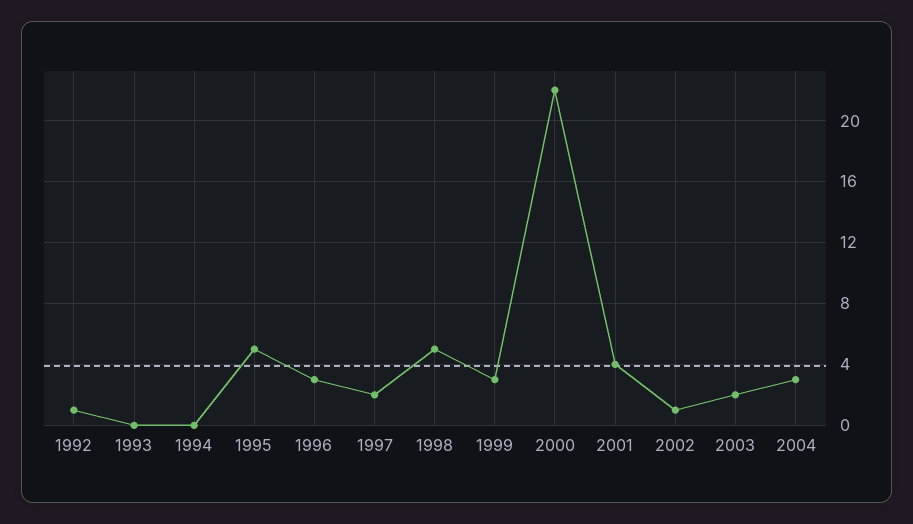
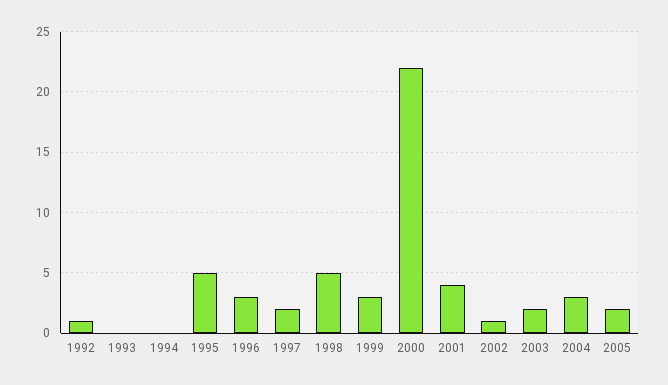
2005: none -> 2

